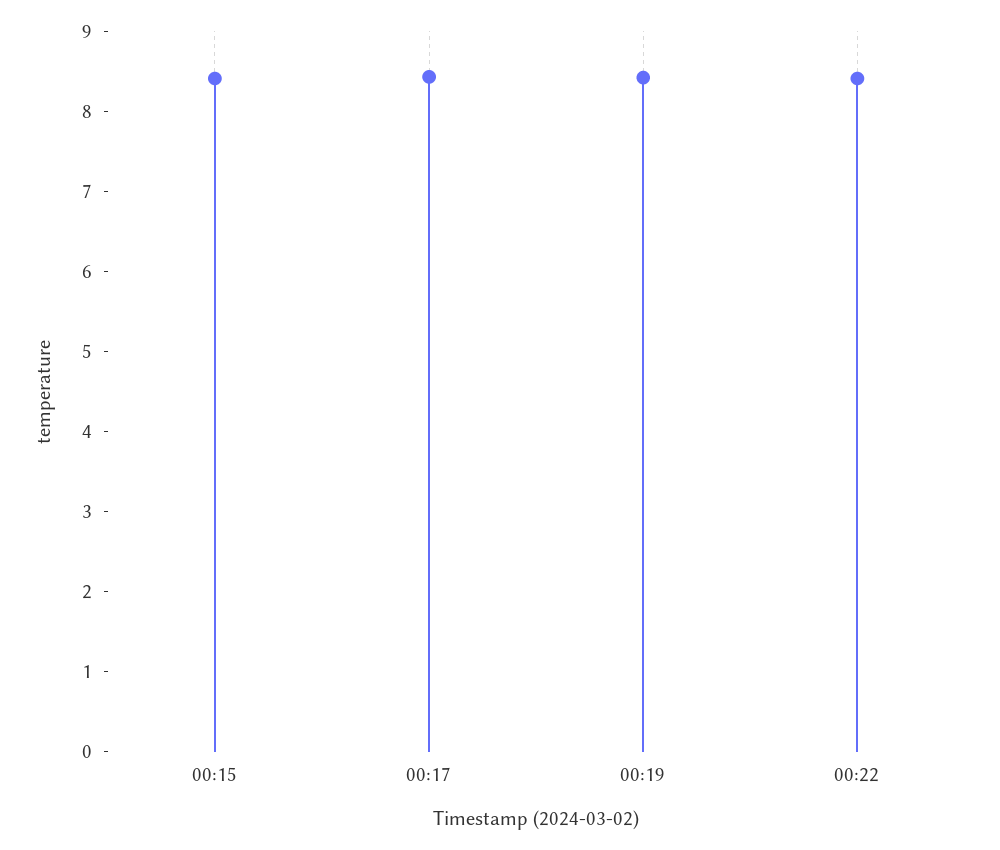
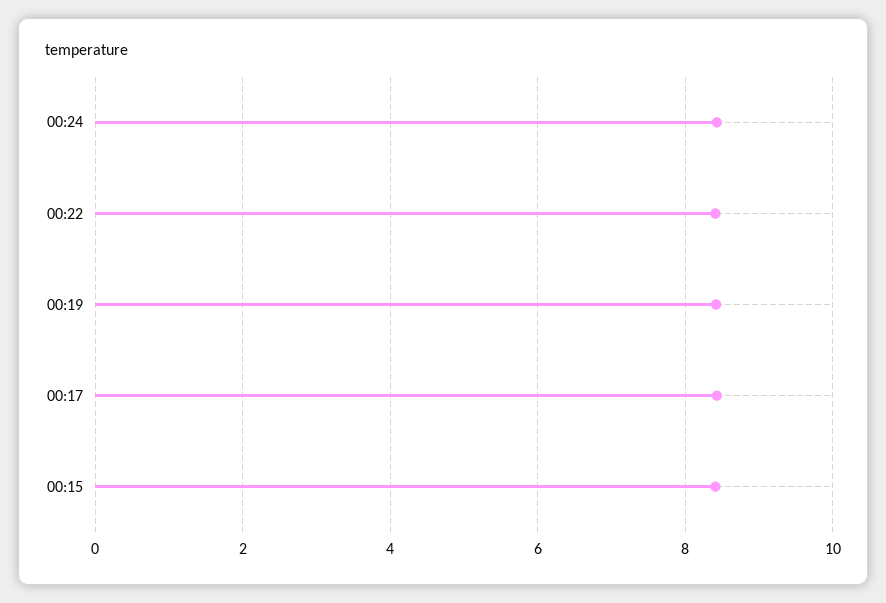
00:24: none -> 8.4

